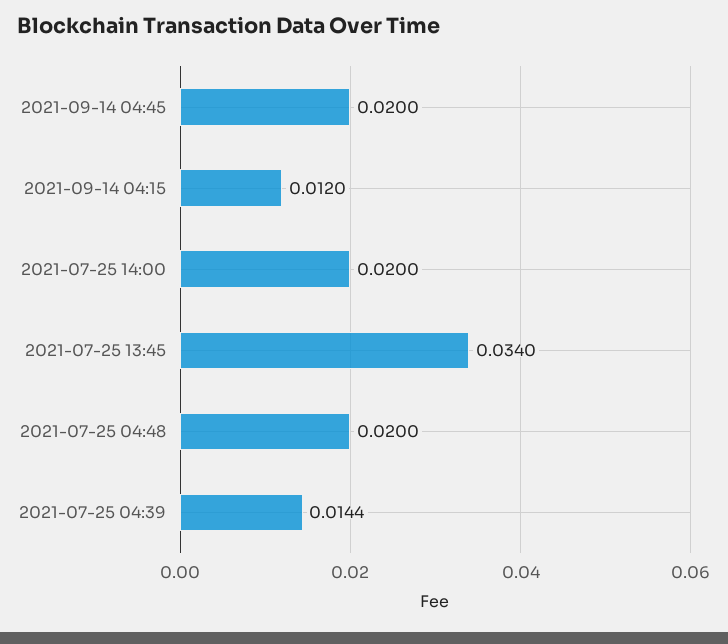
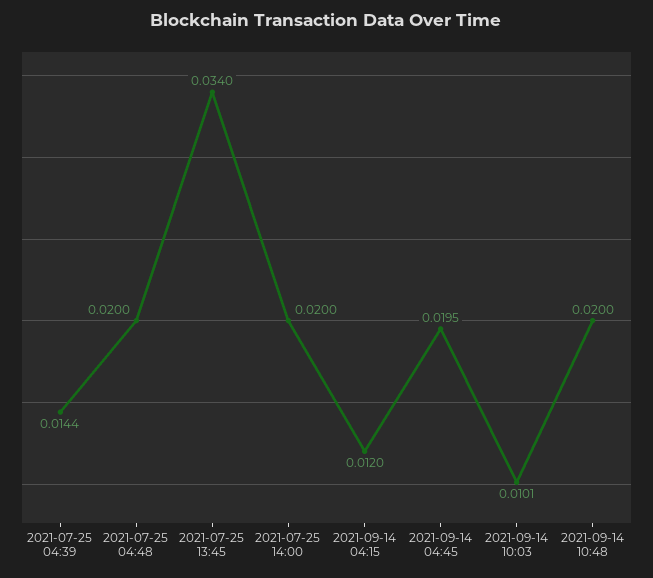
2021-09-14 04:45: 0.02 -> 0.0195
2021-09-14 10:03: none -> 0.0101
2021-09-14 10:48: none -> 0.02

